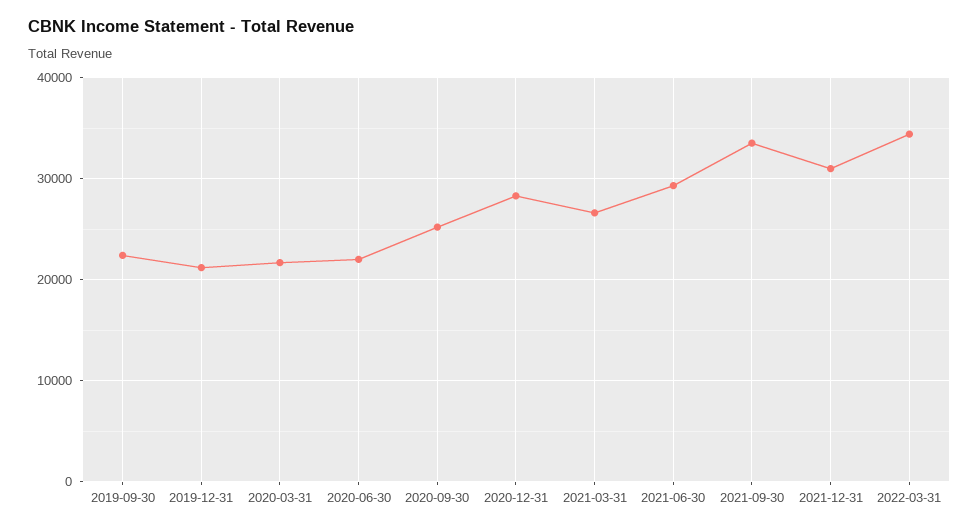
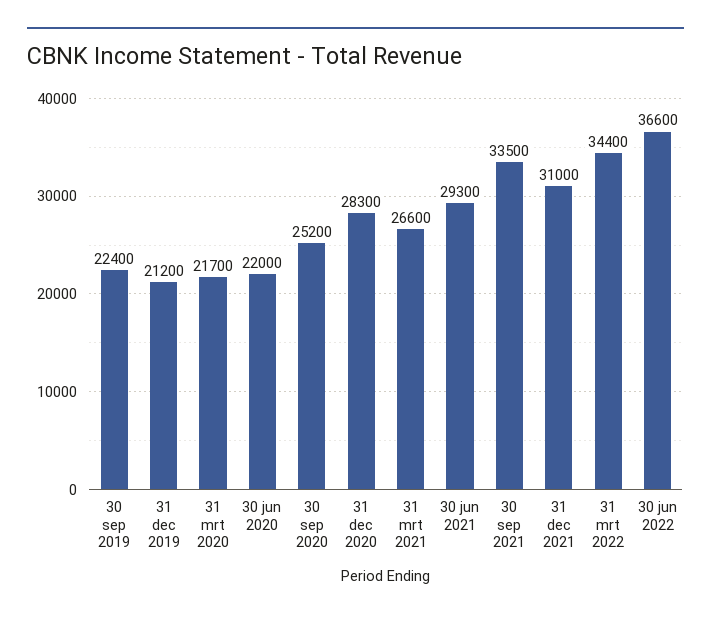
30 jun 2022: none -> 36600

